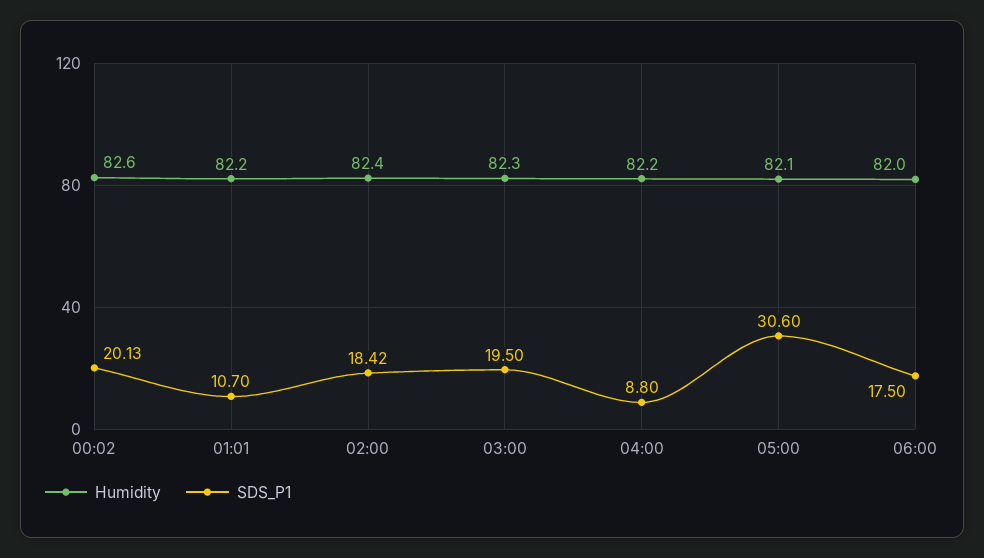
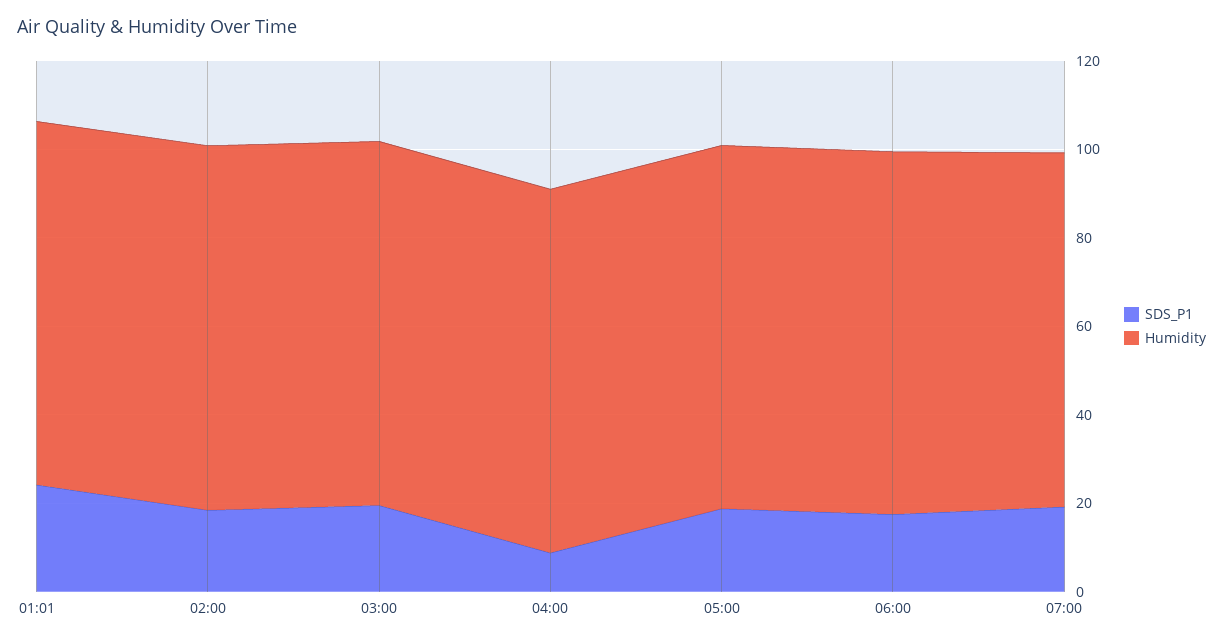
Humidity, 00:02: 82.6 -> none
SDS_P1, 00:02: 20.13 -> none
SDS_P1, 01:01: 10.7 -> 25
SDS_P1, 05:00: 30.6 -> 20
SDS_P1, 07:00: none -> 20
Humidity, 07:00: none -> 80

